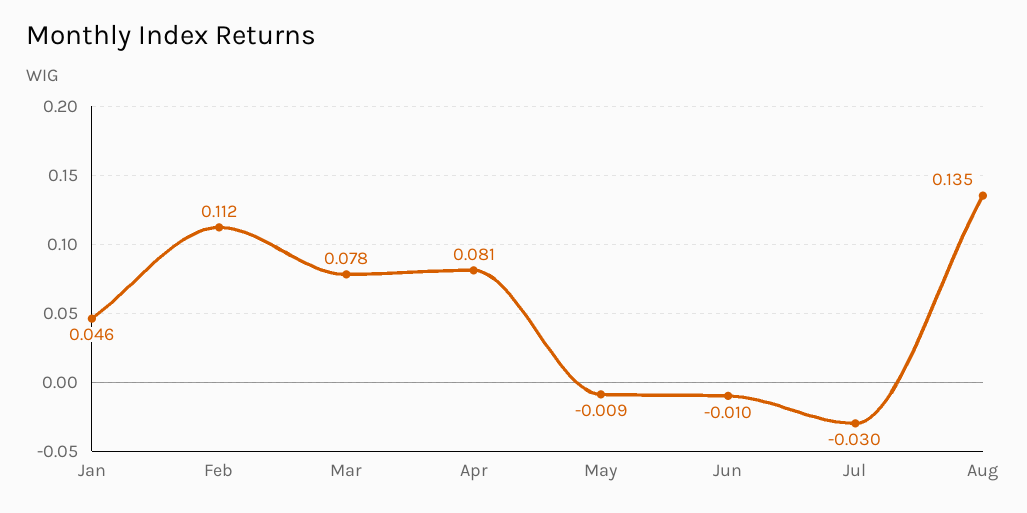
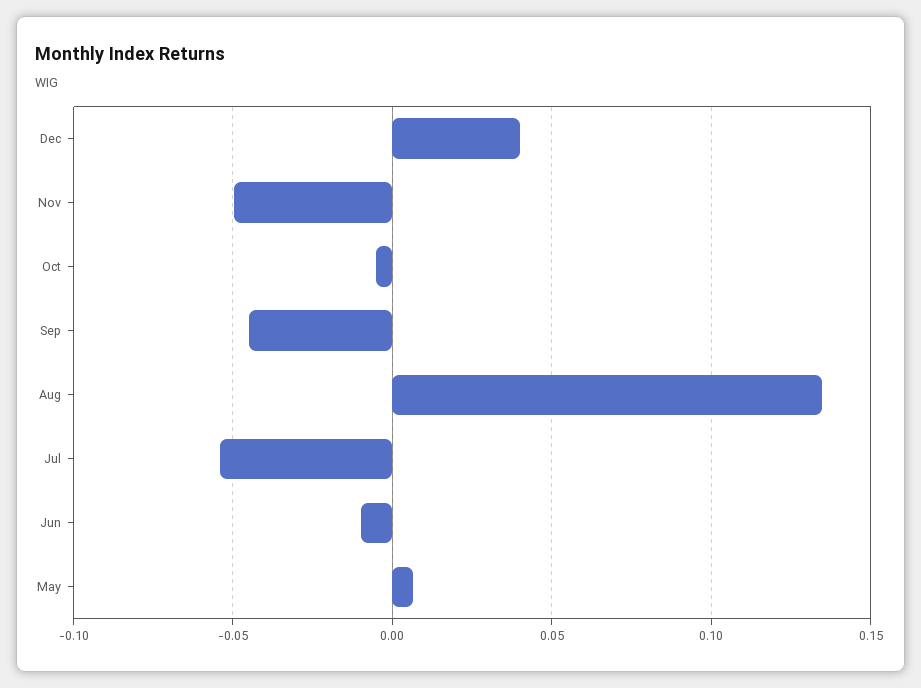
Jan: 0.046 -> none
Feb: 0.112 -> none
Mar: 0.078 -> none
Apr: 0.081 -> none
May: -0.009 -> 0.005
Jul: -0.03 -> -0.055
Dec: none -> 0.04
Nov: none -> -0.05
Oct: none -> -0.005
Sep: none -> -0.045

